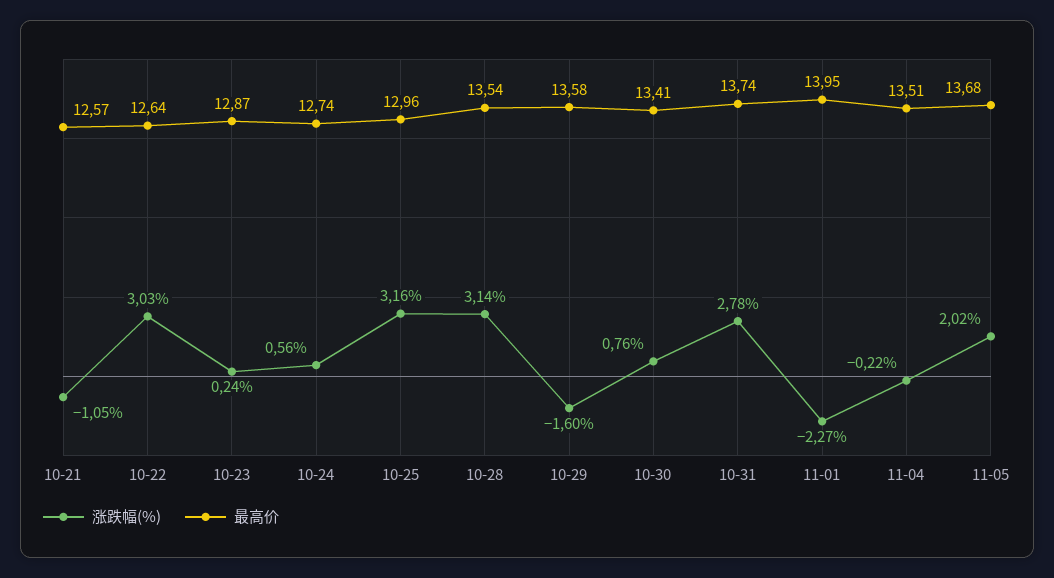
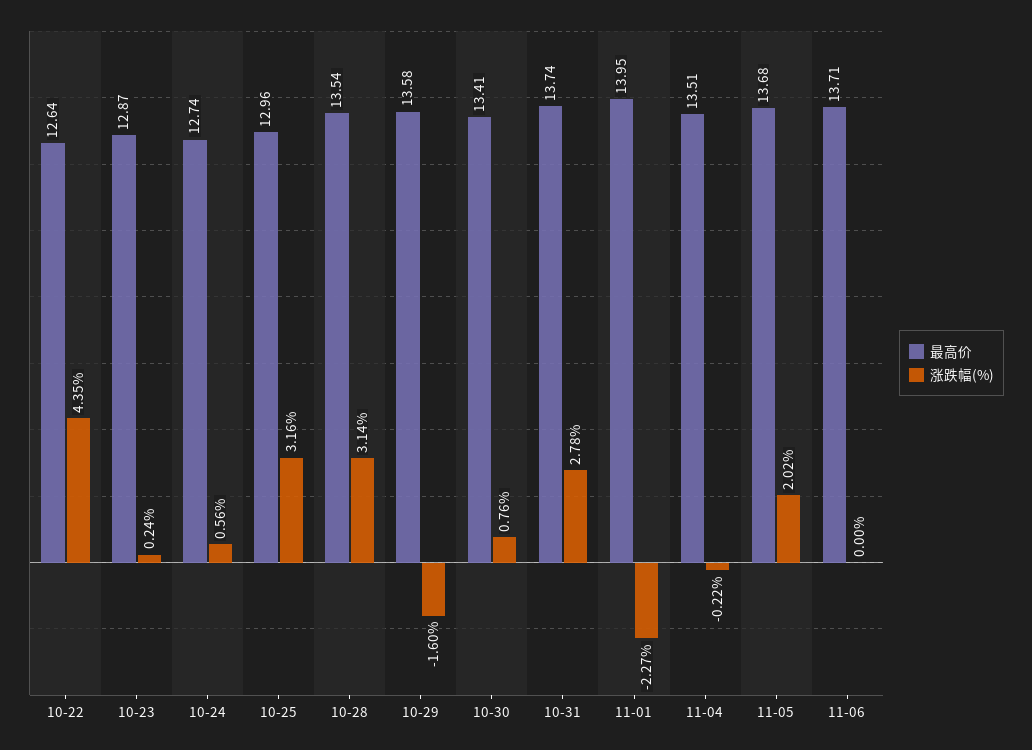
涨跌幅(%), 10-21: -1.05 -> none
最高价, 10-21: 12.57 -> none
涨跌幅(%), 10-22: 3.03 -> 4.35
最高价, 11-06: none -> 13.71
涨跌幅(%), 11-06: none -> 0

